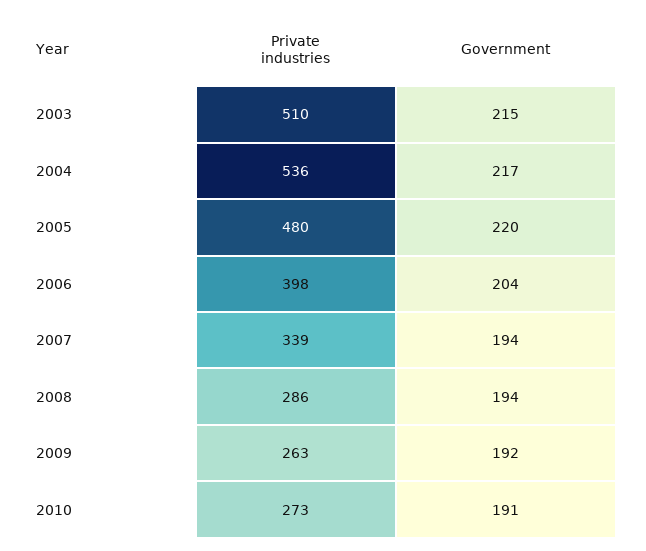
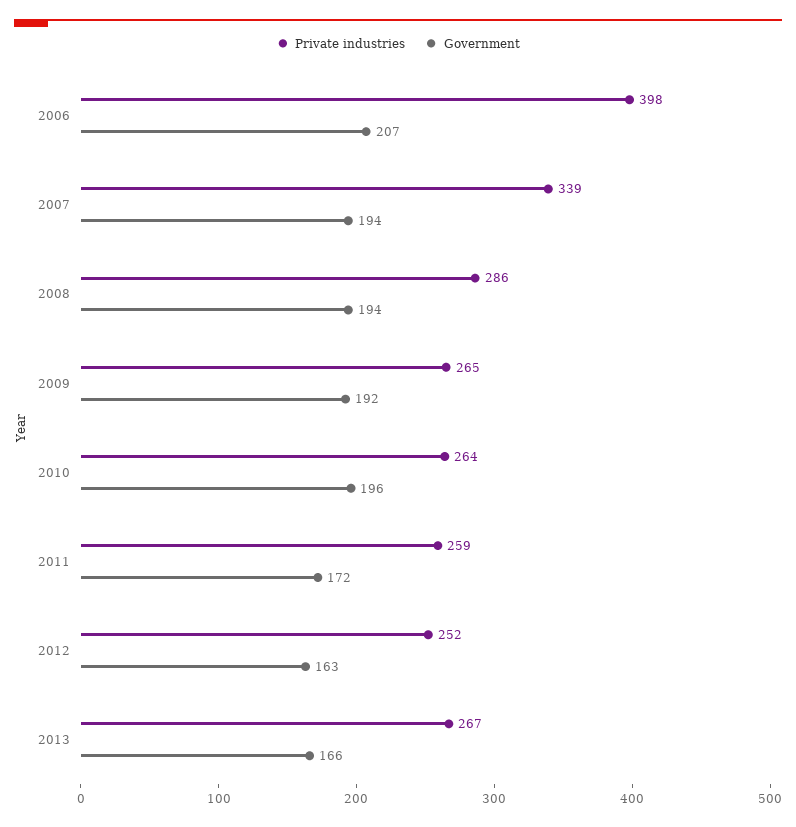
Private industries, 2003: 510 -> none
Government, 2003: 215 -> none
Private industries, 2004: 536 -> none
Government, 2004: 217 -> none
Private industries, 2005: 480 -> none
Government, 2005: 220 -> none
Government, 2006: 204 -> 207
Private industries, 2009: 263 -> 265
Private industries, 2010: 273 -> 264
Government, 2010: 191 -> 196
Private industries, 2011: none -> 259
Government, 2011: none -> 172
Private industries, 2012: none -> 252
Government, 2012: none -> 163
Private industries, 2013: none -> 267
Government, 2013: none -> 166

